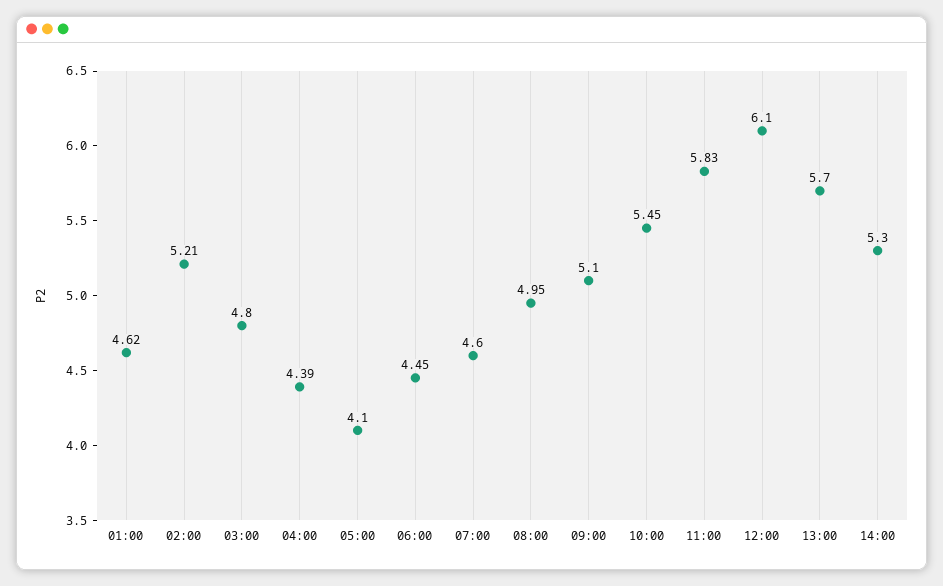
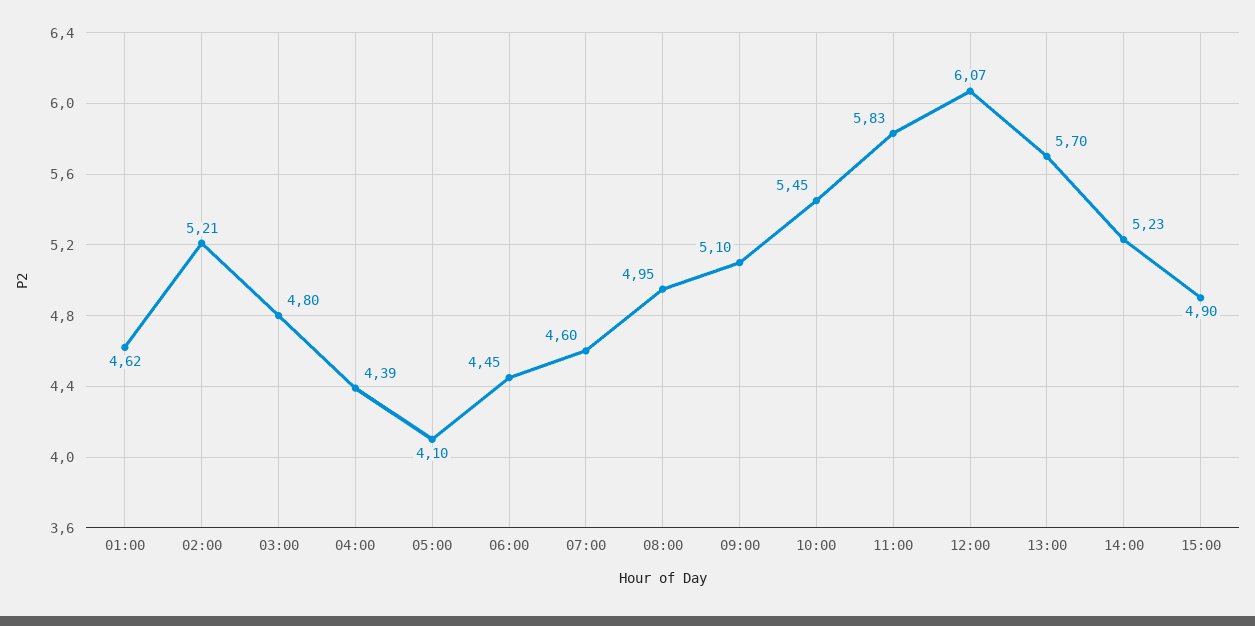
12:00: 6.1 -> 6.07
14:00: 5.3 -> 5.23
15:00: none -> 4.9

